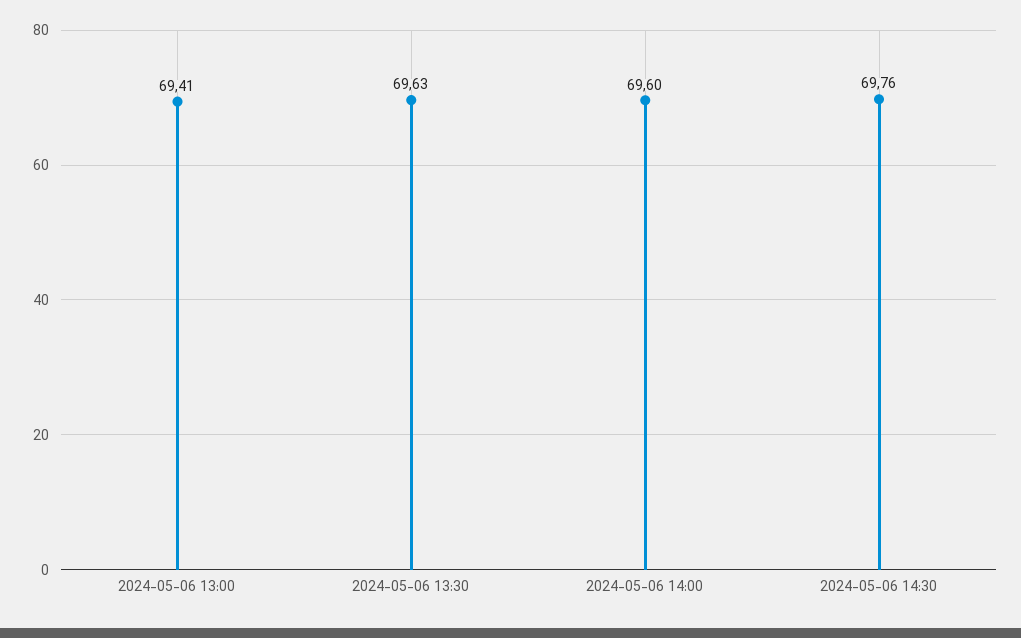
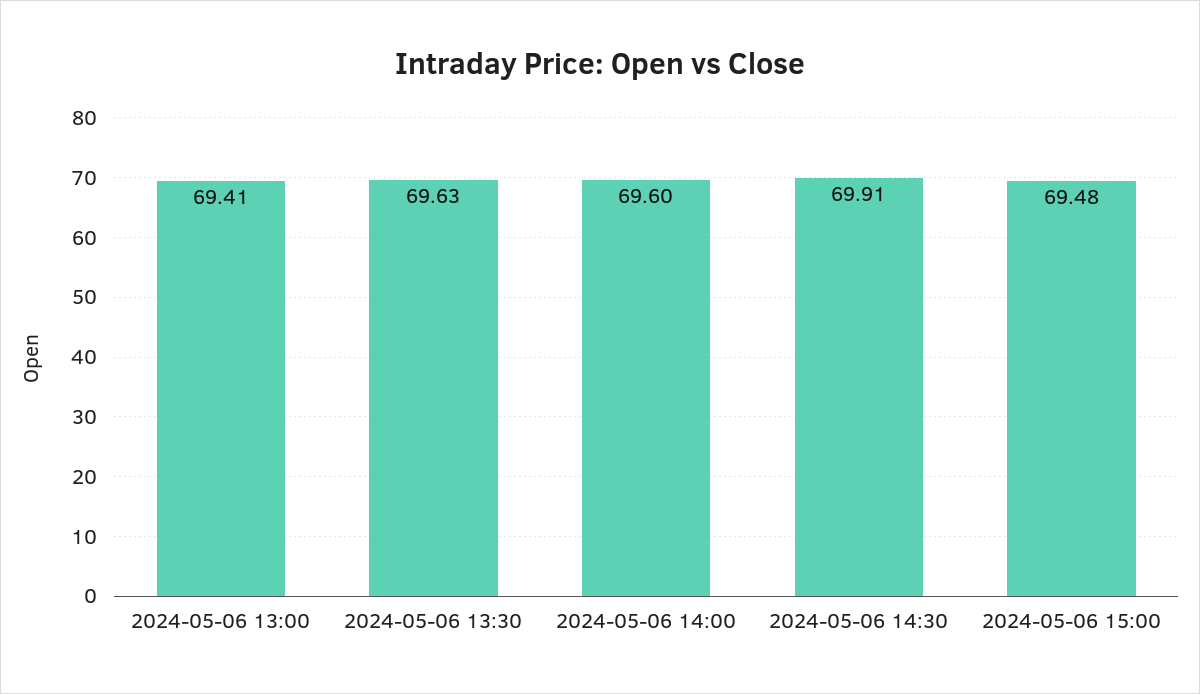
2024-05-06 14:30: 69.76 -> 69.91
2024-05-06 15:00: none -> 69.48

